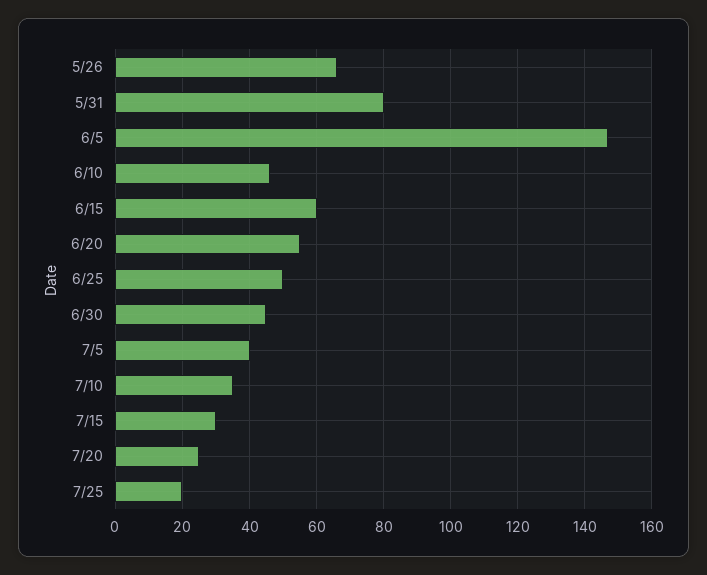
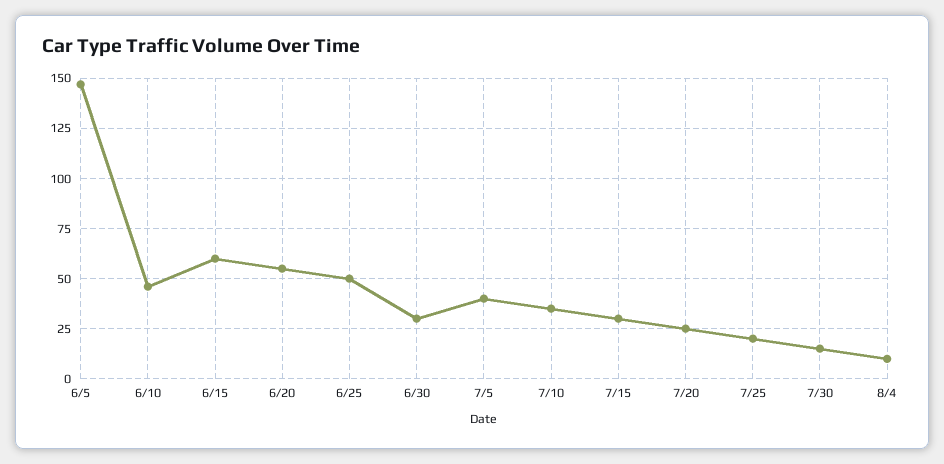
5/26: 65 -> none
5/31: 80 -> none
6/30: 45 -> 30
7/30: none -> 15
8/4: none -> 10

